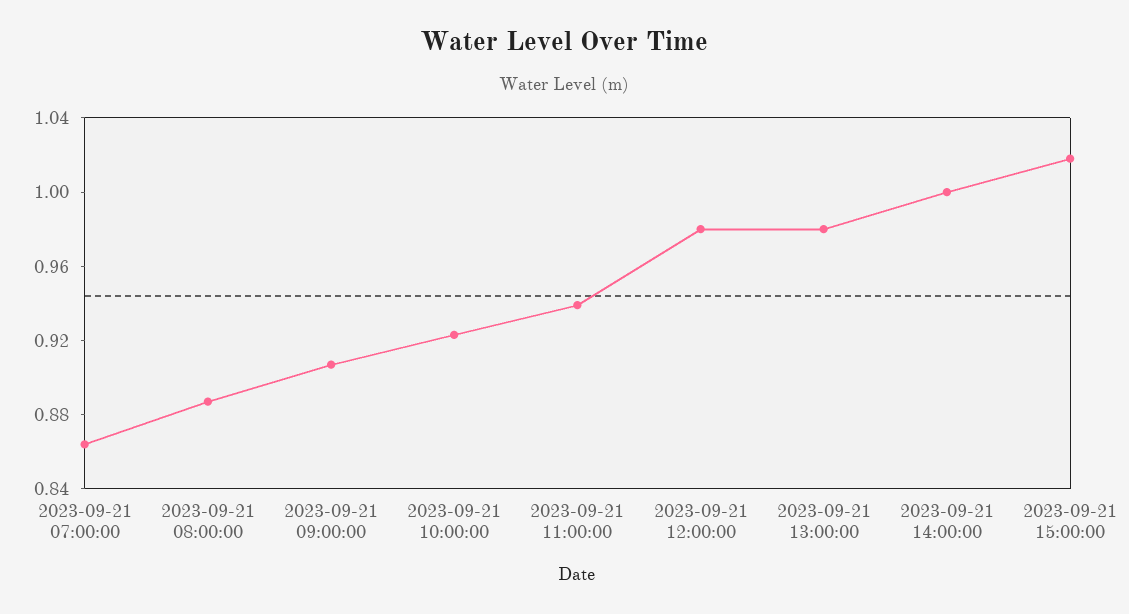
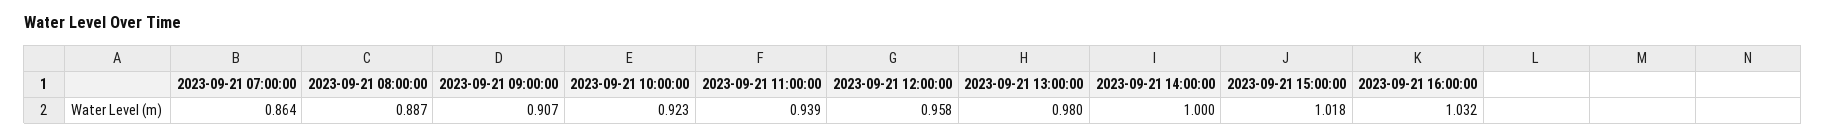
2023-09-21 12:00:00: 0.98 -> 0.958
2023-09-21 16:00:00: none -> 1.032

